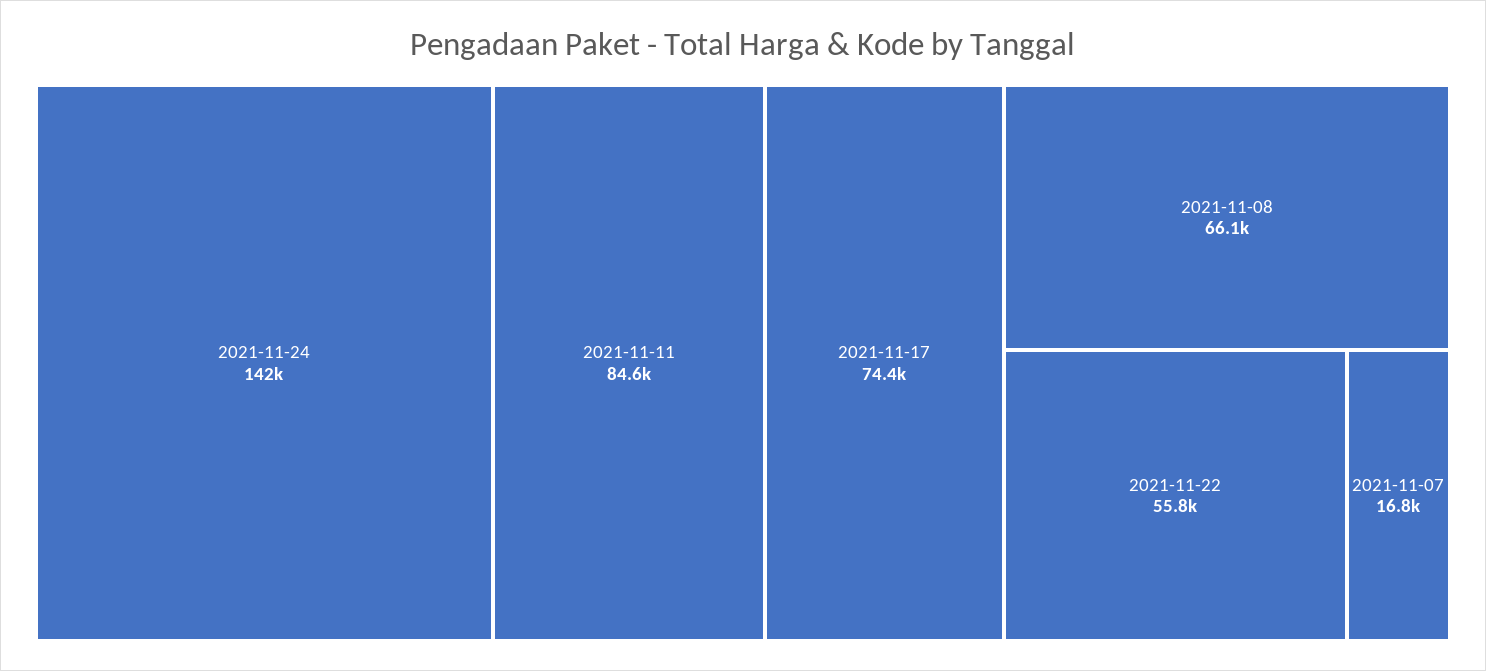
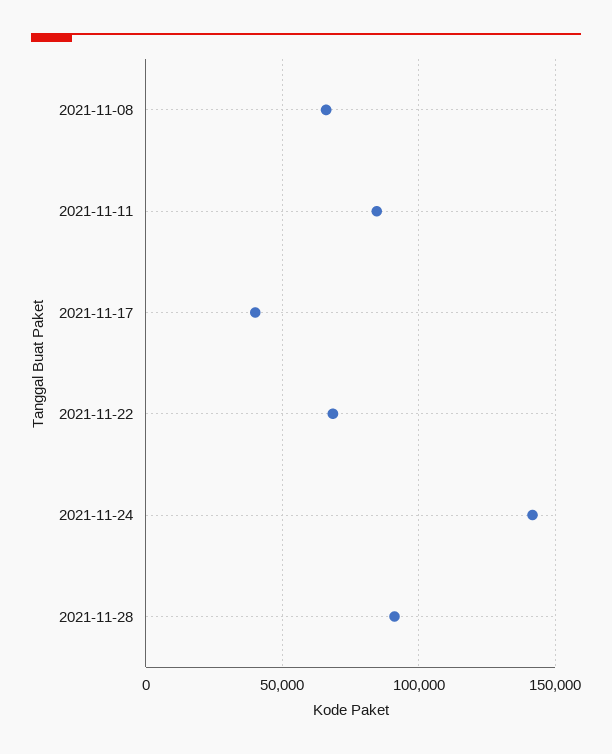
2021-11-17: 74400 -> 40000
2021-11-22: 55800 -> 70000
2021-11-07: 16800 -> none
2021-11-28: none -> 90000

